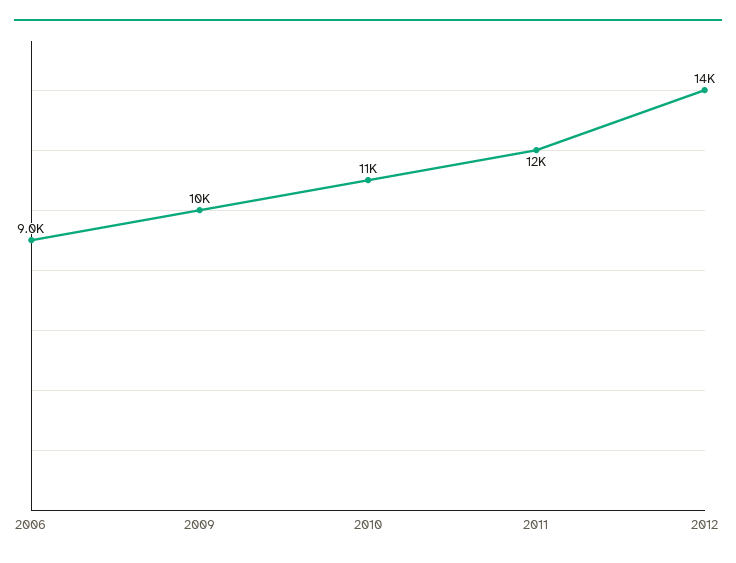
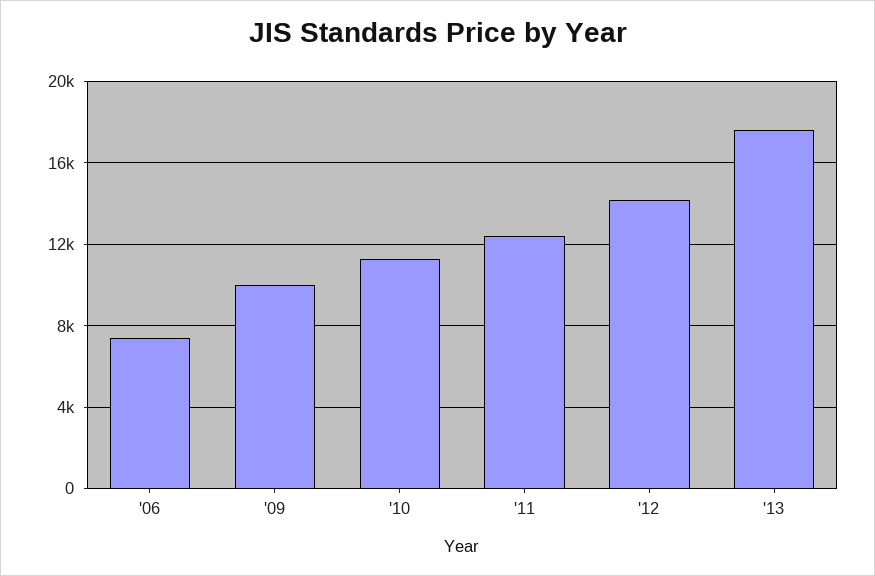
2006: 9000 -> 7500
'13: none -> 17500

